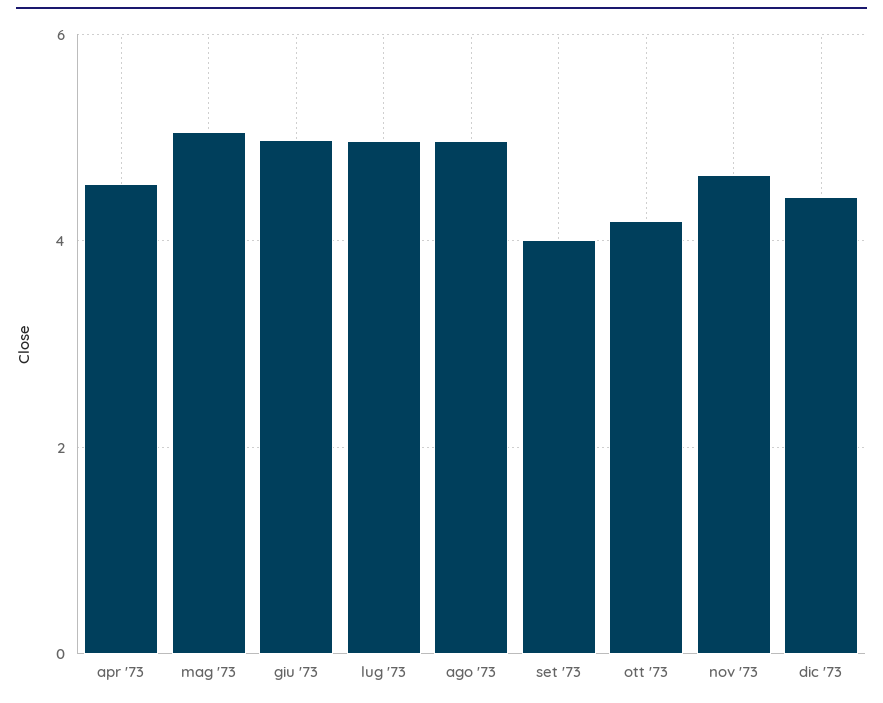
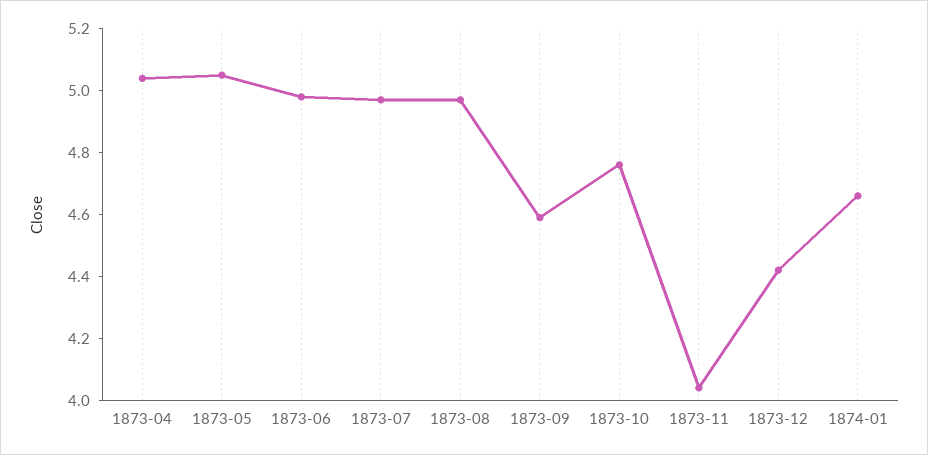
apr '73: 4.6 -> 5.05
set '73: 4 -> 4.6
ott '73: 4.2 -> 4.75
nov '73: 4.6 -> 4.05
1874-01: none -> 4.65

